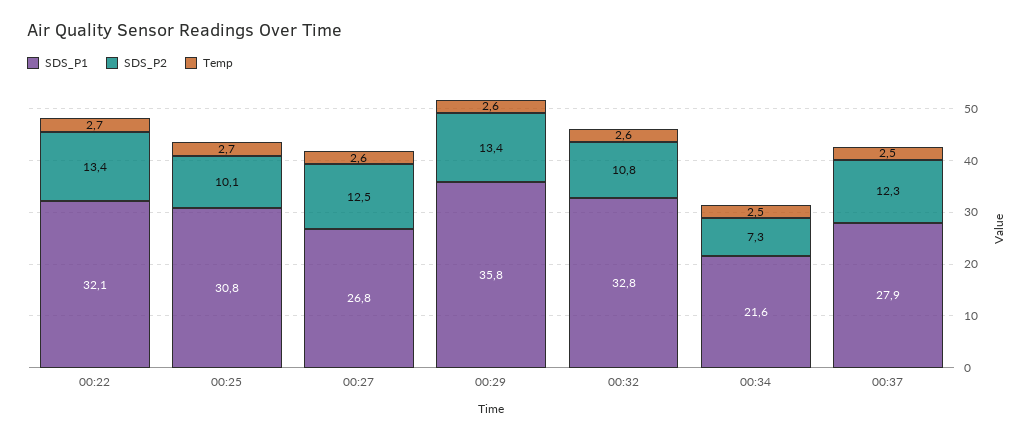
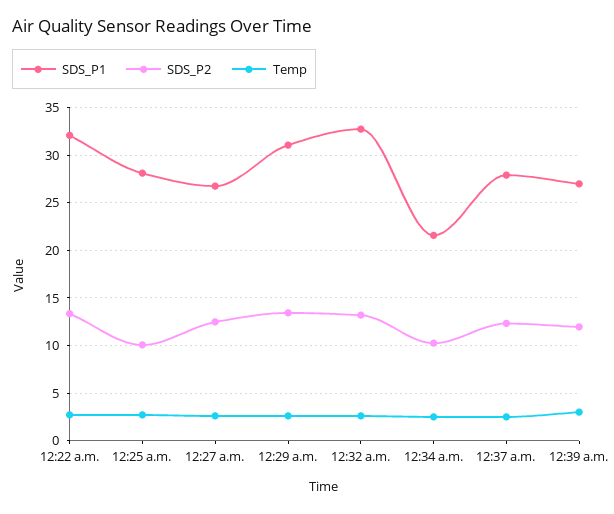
SDS_P1, 00:25: 30.8 -> 28
SDS_P1, 00:29: 35.8 -> 31
SDS_P2, 00:32: 10.8 -> 13
SDS_P2, 00:34: 7.3 -> 10
SDS_P1, 12:39 a.m.: none -> 27
SDS_P2, 12:39 a.m.: none -> 12
Temp, 12:39 a.m.: none -> 3

